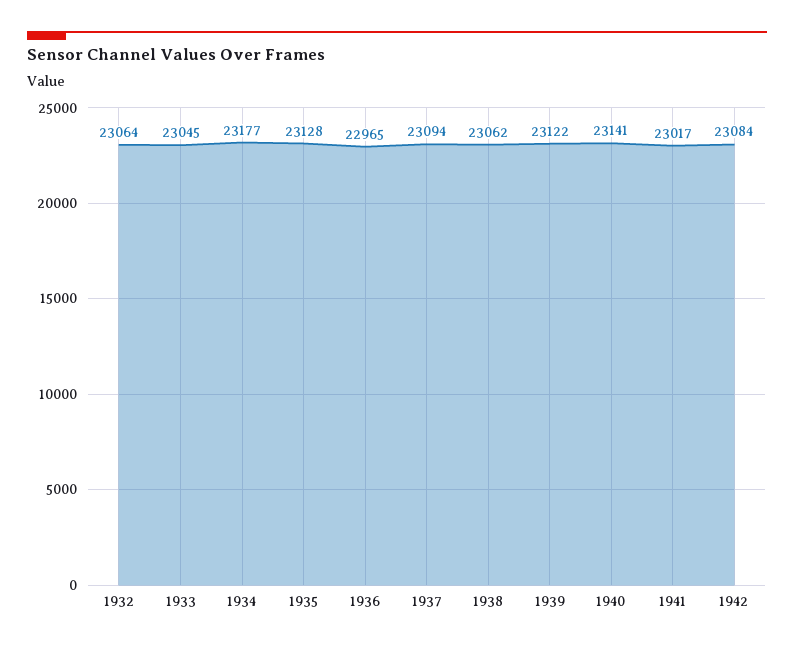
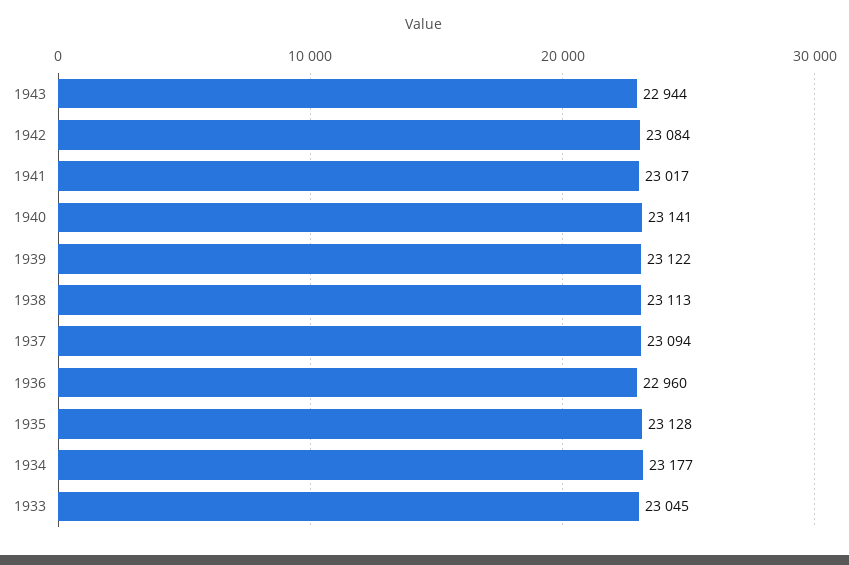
1932: 23064 -> none
1936: 22965 -> 22960
1938: 23062 -> 23113
1943: none -> 22944

